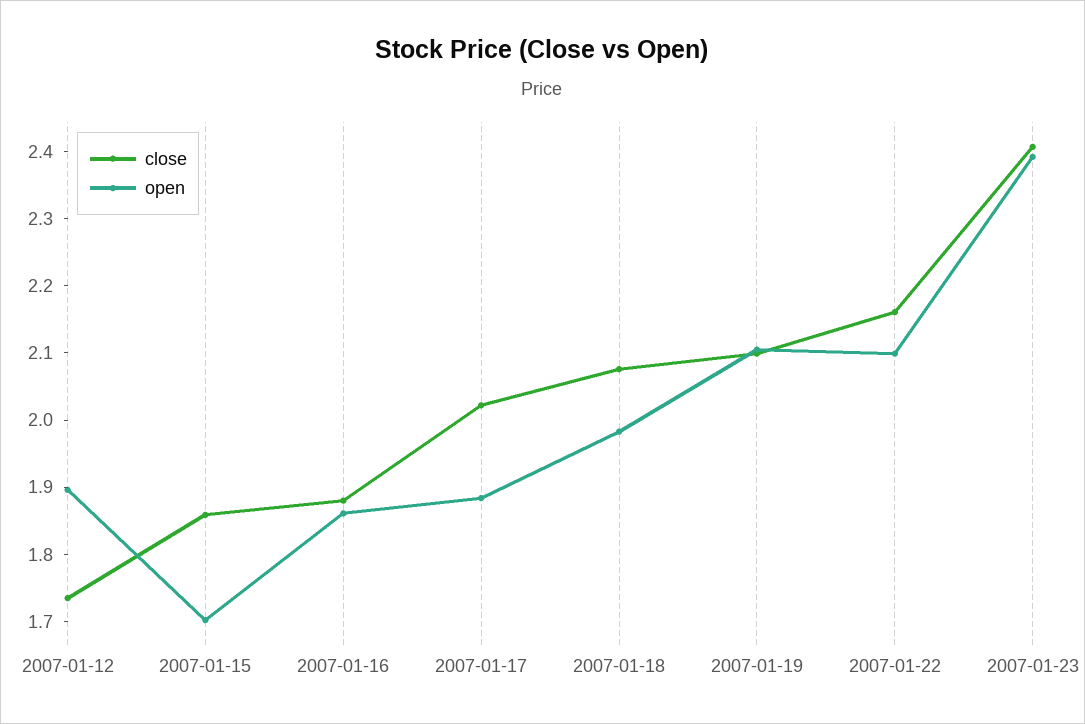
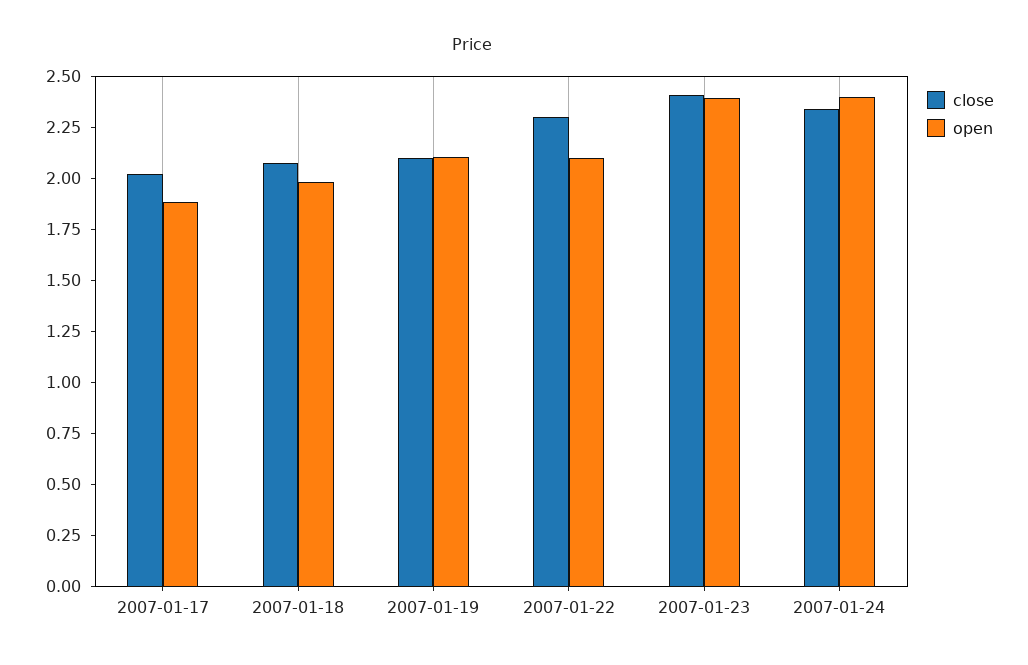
close, 2007-01-12: 1.74 -> none
open, 2007-01-12: 1.9 -> none
close, 2007-01-15: 1.86 -> none
open, 2007-01-15: 1.7 -> none
close, 2007-01-16: 1.88 -> none
open, 2007-01-16: 1.86 -> none
close, 2007-01-22: 2.16 -> 2.3
close, 2007-01-24: none -> 2.35
open, 2007-01-24: none -> 2.4

